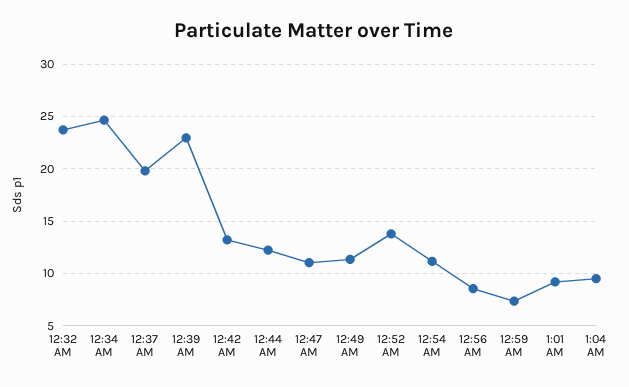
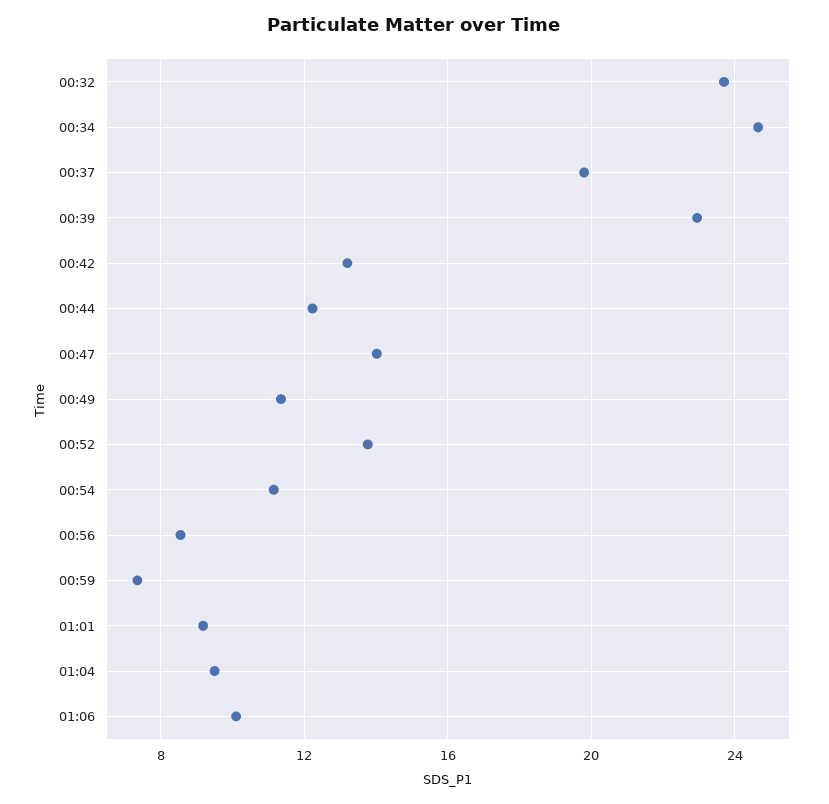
12:47 AM: 11 -> 14
01:06: none -> 10

